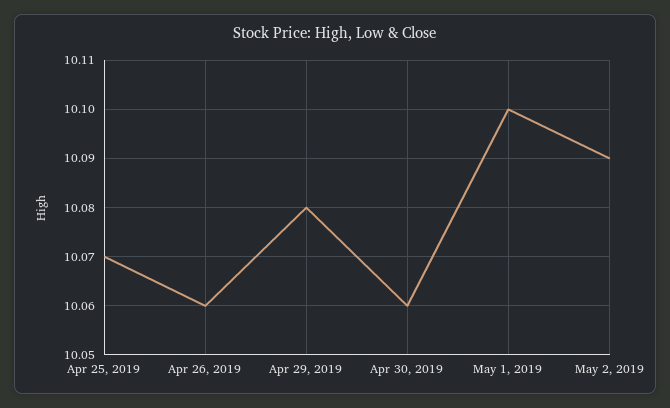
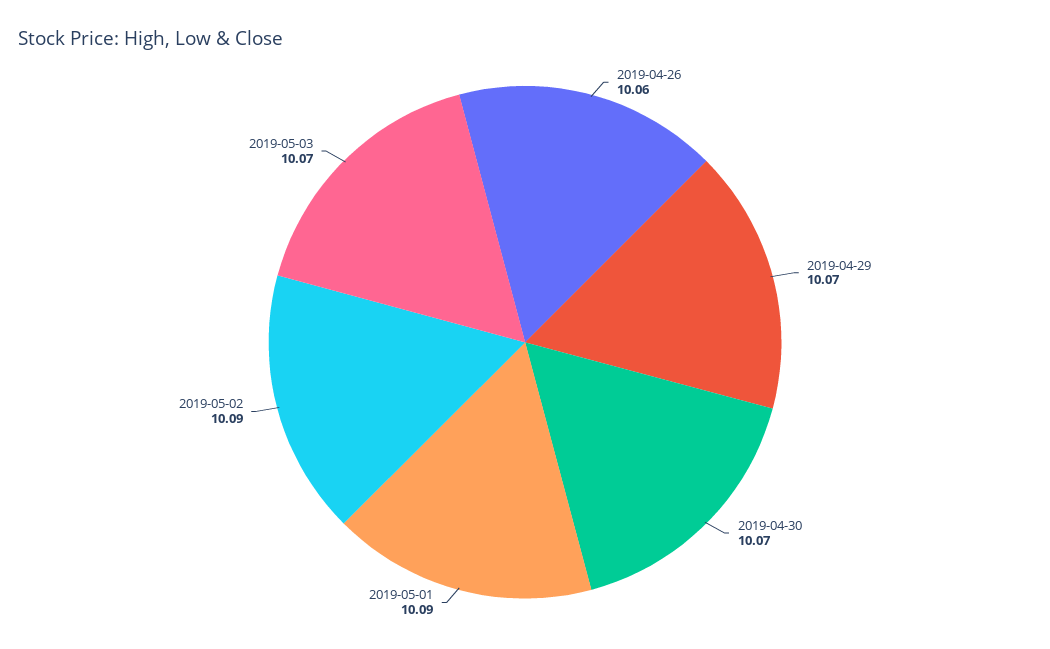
Apr 25, 2019: 10.07 -> none
Apr 29, 2019: 10.08 -> 10.07
Apr 30, 2019: 10.06 -> 10.07
May 1, 2019: 10.1 -> 10.09
2019-05-03: none -> 10.07

